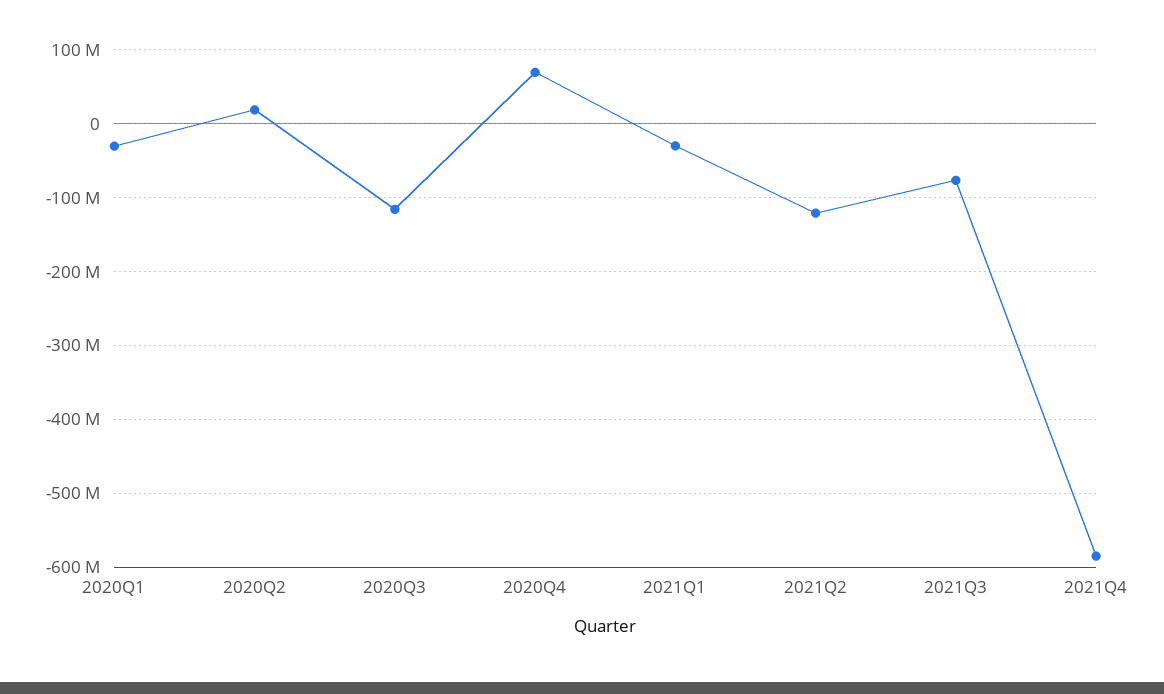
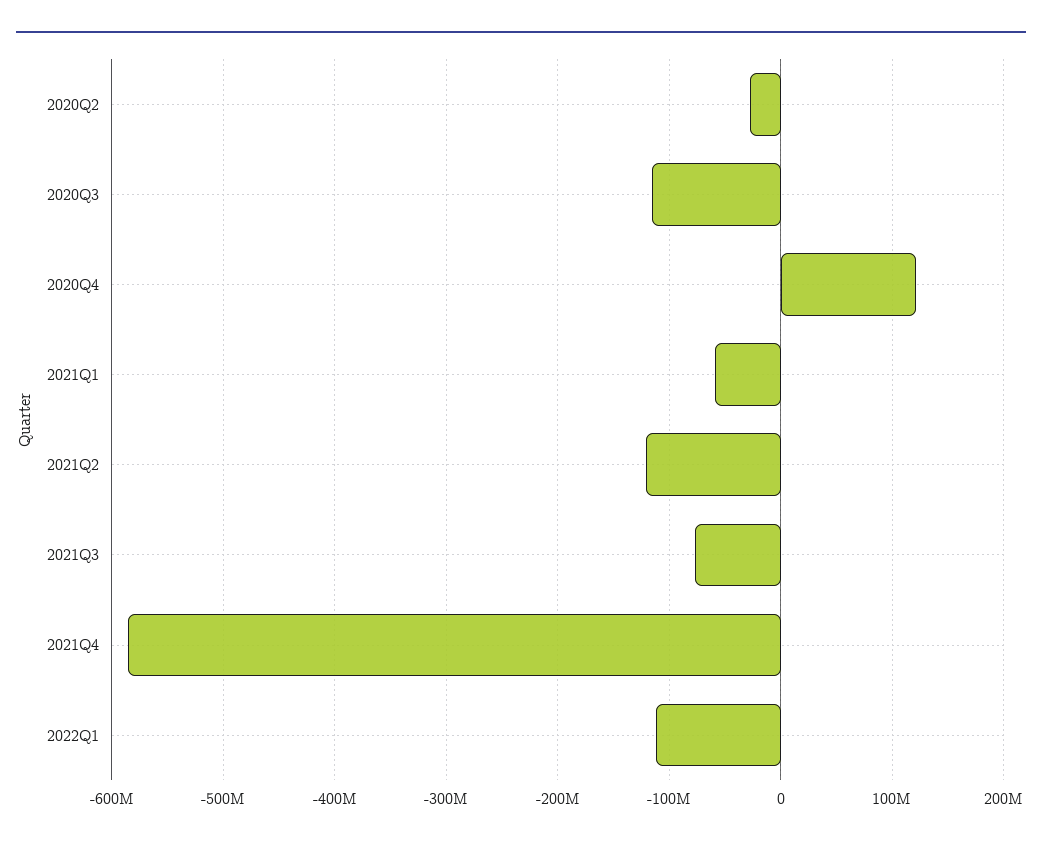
2020Q1: -30000000 -> none
2020Q2: 20000000 -> -30000000
2020Q4: 70000000 -> 120000000
2021Q1: -30000000 -> -60000000
2022Q1: none -> -110000000

